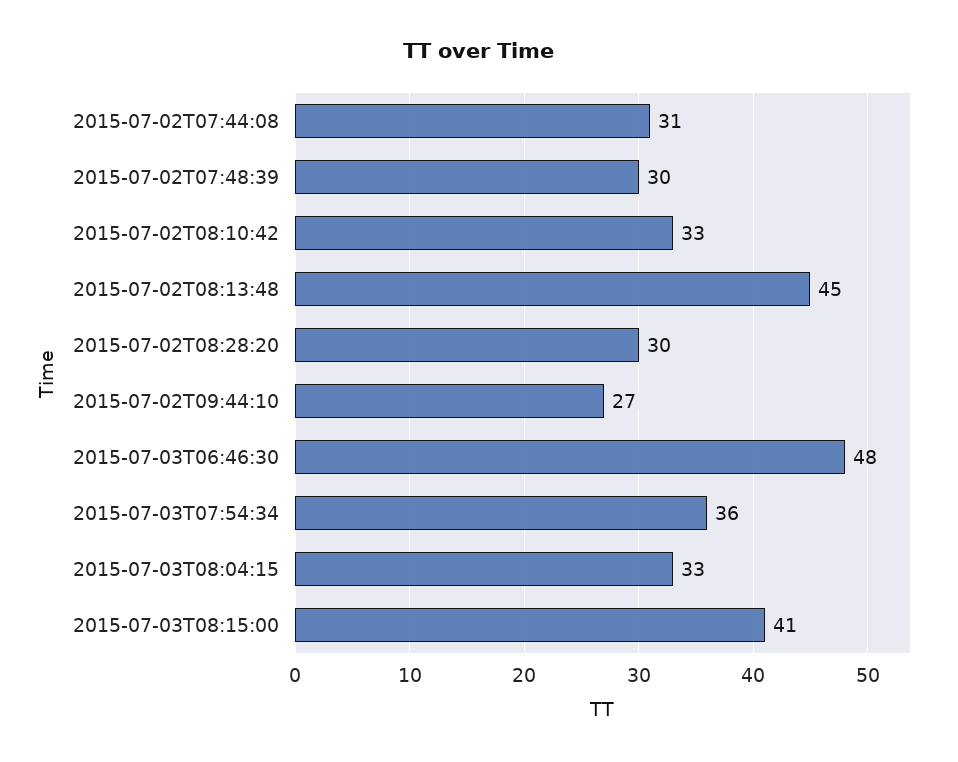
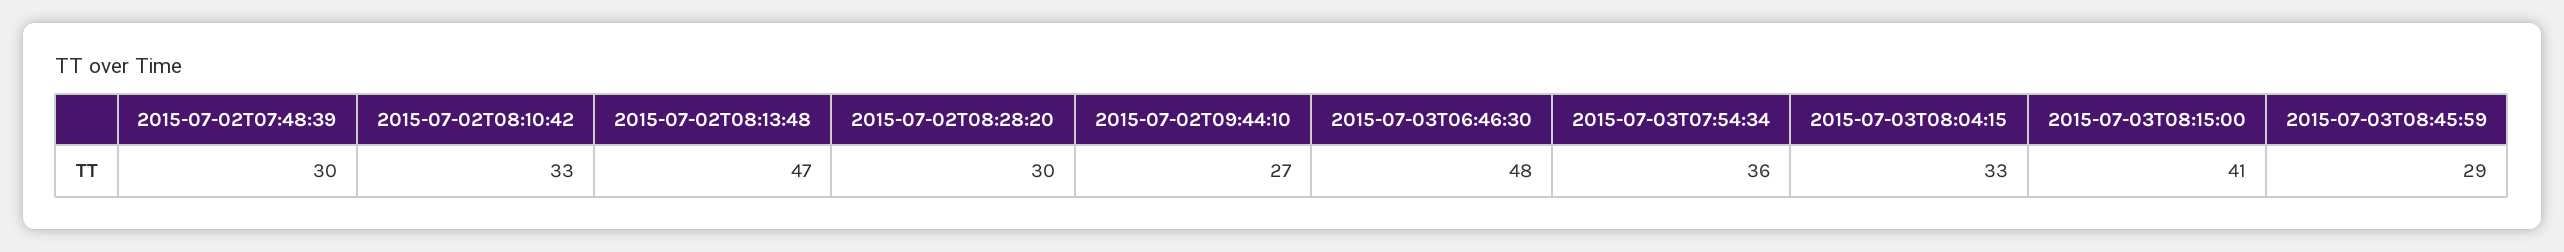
2015-07-02T07:44:08: 31 -> none
2015-07-02T08:13:48: 45 -> 47
2015-07-03T08:45:59: none -> 29

